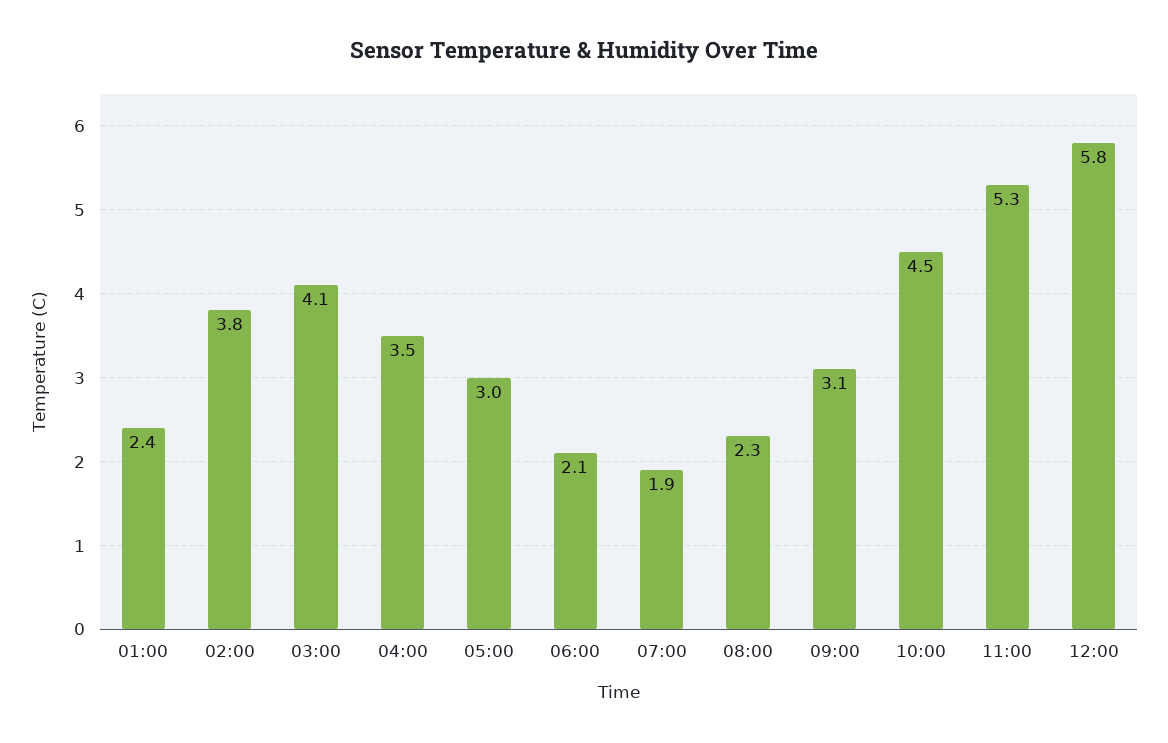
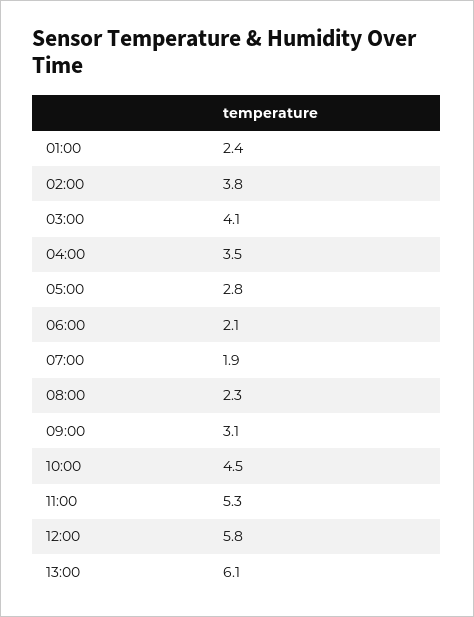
05:00: 3 -> 2.8
13:00: none -> 6.1

